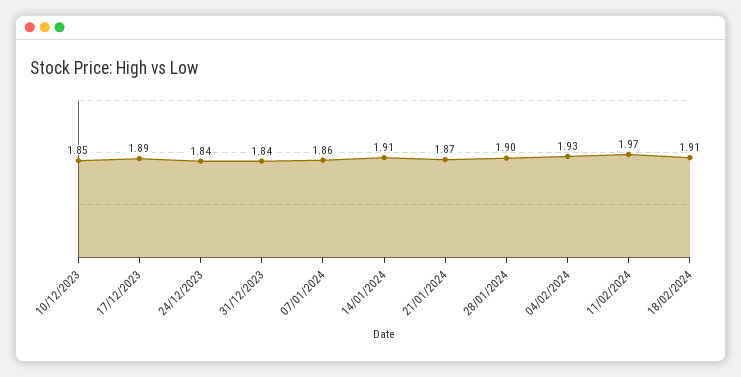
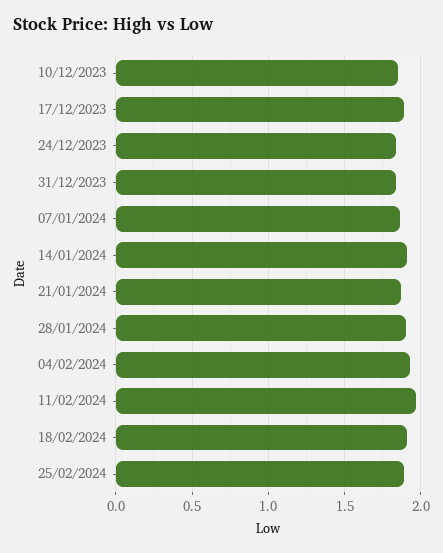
25/02/2024: none -> 1.9

